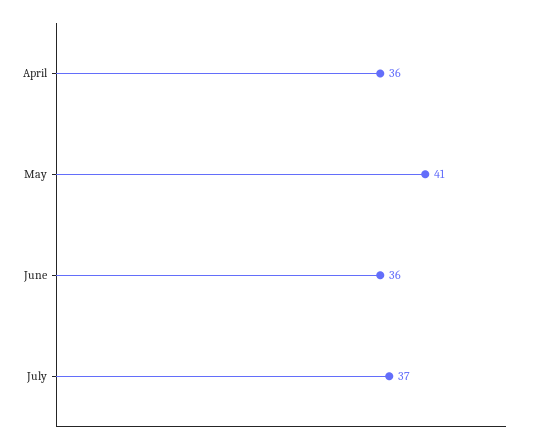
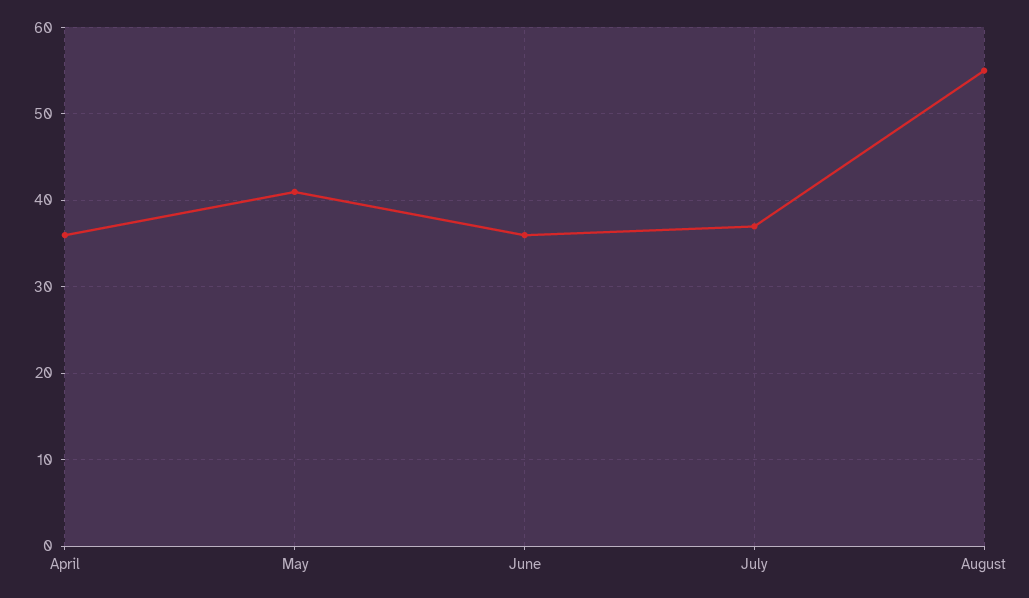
August: none -> 55

